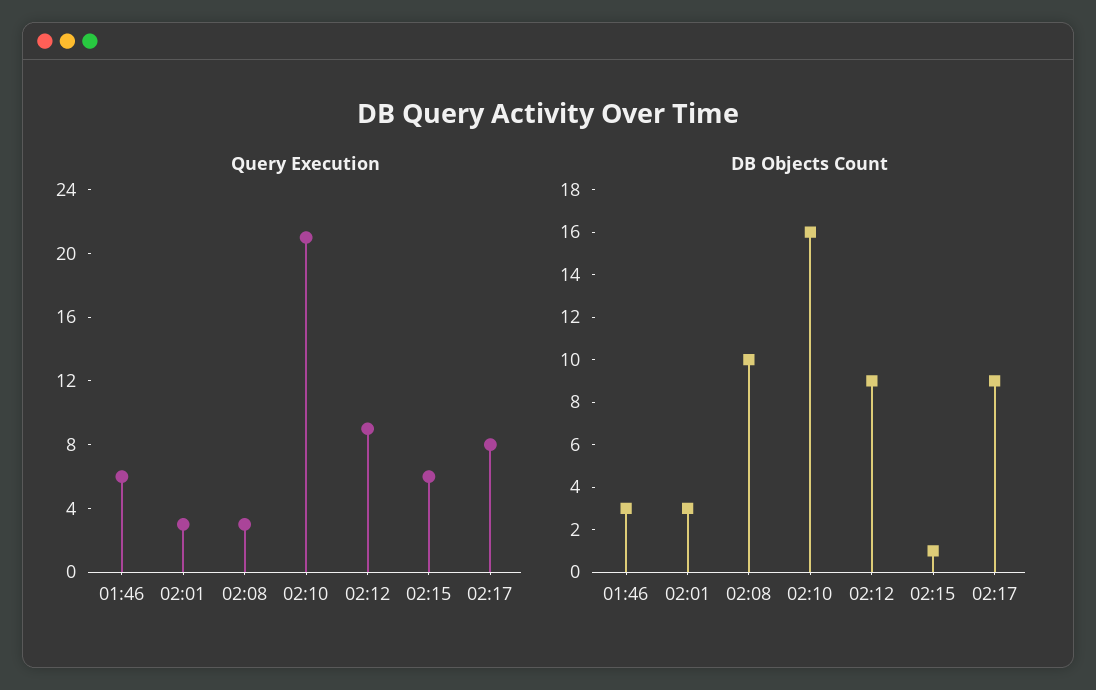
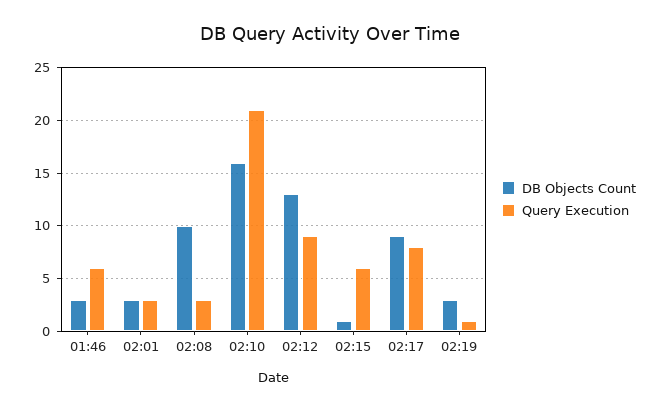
DB Objects Count, 02:12: 9 -> 13
DB Objects Count, 02:19: none -> 3
Query Execution, 02:19: none -> 1

